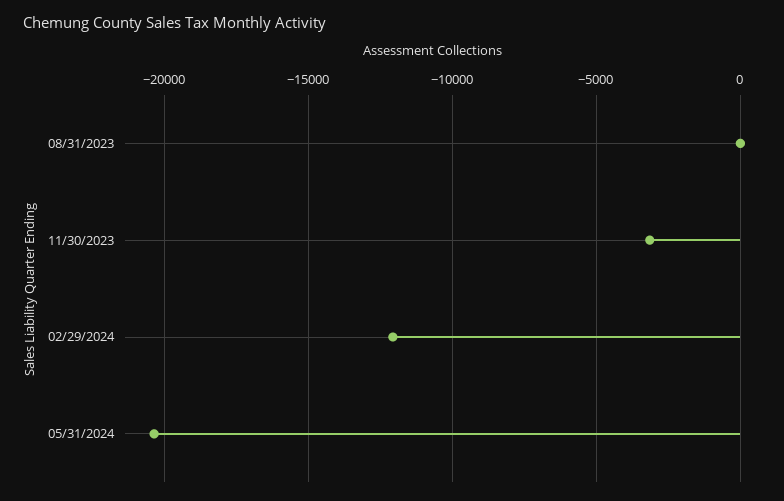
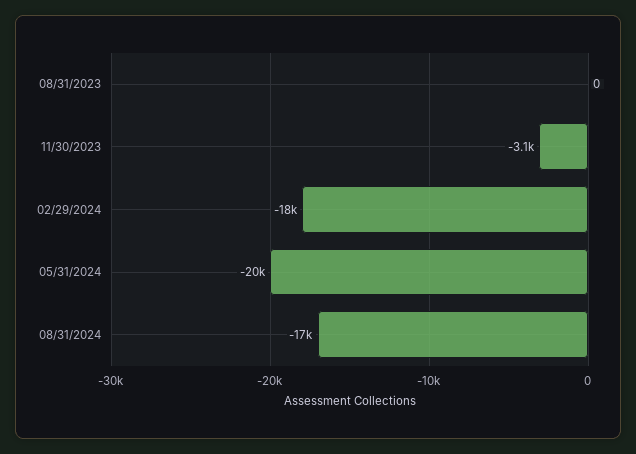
02/29/2024: -12000 -> -18000
08/31/2024: none -> -17000

